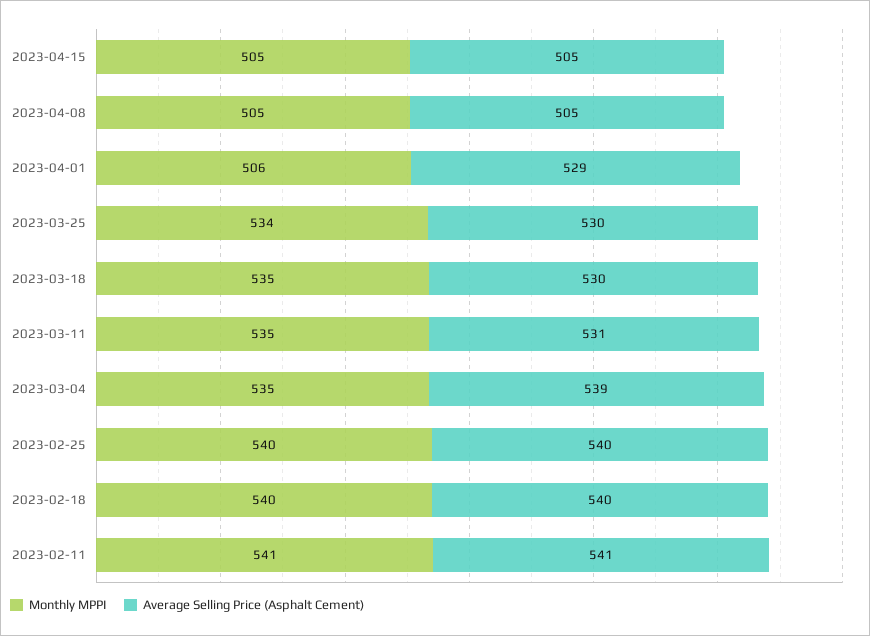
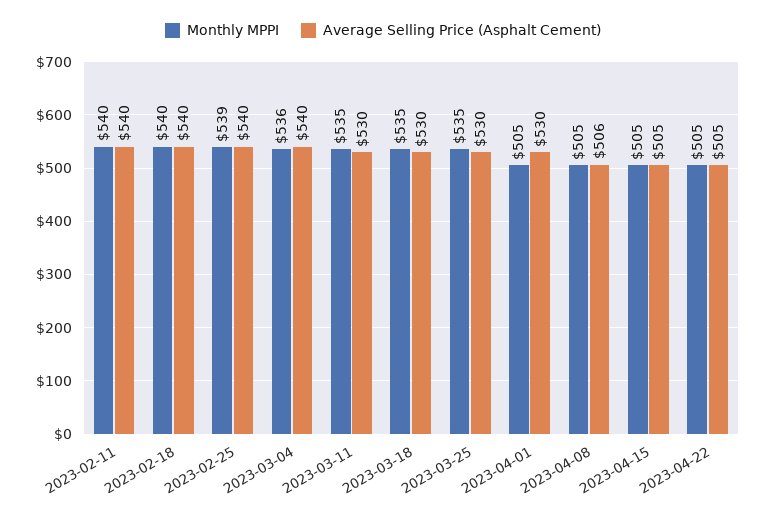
Average Selling Price (Asphalt Cement), 2023-04-08: 505 -> 506
Monthly MPPI, 2023-04-01: 506 -> 505
Average Selling Price (Asphalt Cement), 2023-04-01: 529 -> 530
Monthly MPPI, 2023-03-25: 534 -> 535
Average Selling Price (Asphalt Cement), 2023-03-11: 531 -> 530
Monthly MPPI, 2023-03-04: 535 -> 536
Average Selling Price (Asphalt Cement), 2023-03-04: 539 -> 540
Monthly MPPI, 2023-02-25: 540 -> 539
Monthly MPPI, 2023-02-11: 541 -> 540
Average Selling Price (Asphalt Cement), 2023-02-11: 541 -> 540
Monthly MPPI, 2023-04-22: none -> 505
Average Selling Price (Asphalt Cement), 2023-04-22: none -> 505

